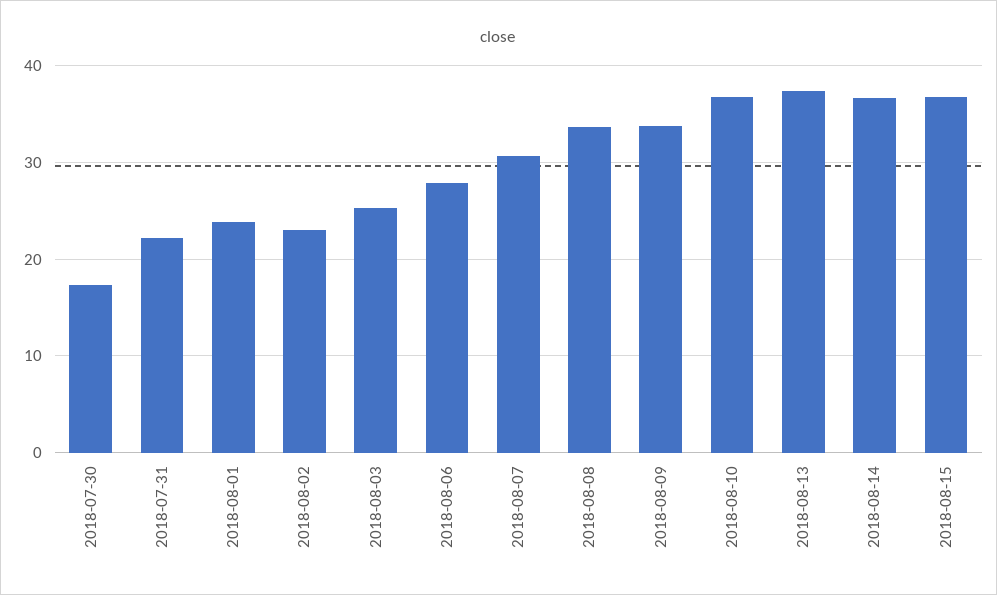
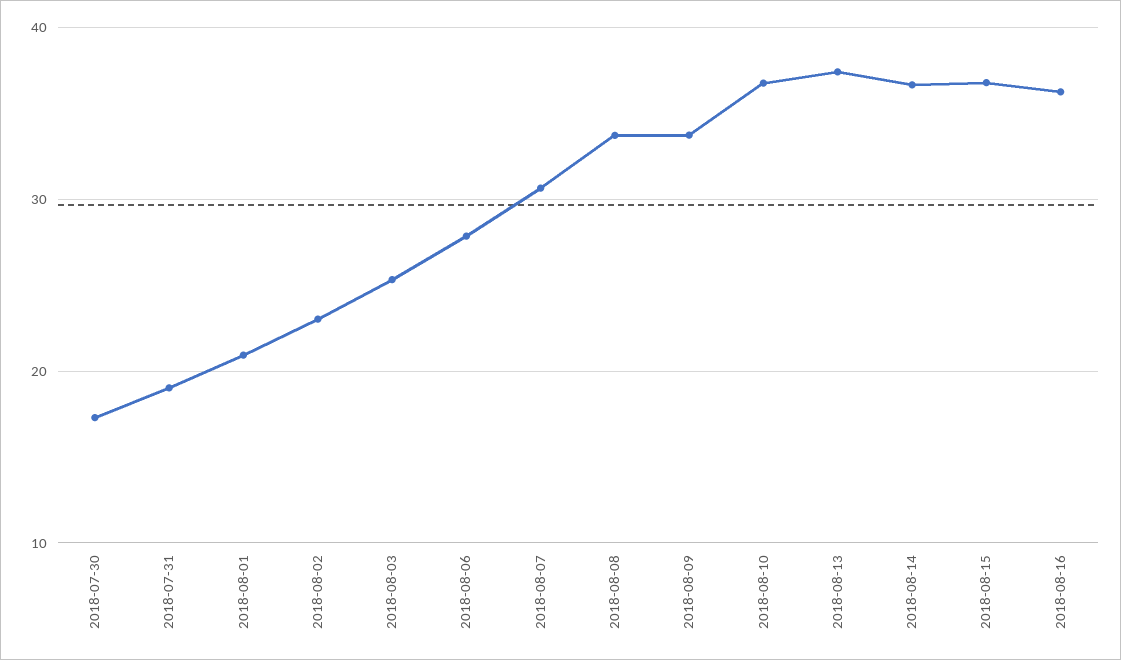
2018-07-31: 22 -> 19
2018-08-01: 24 -> 21
2018-08-16: none -> 36

